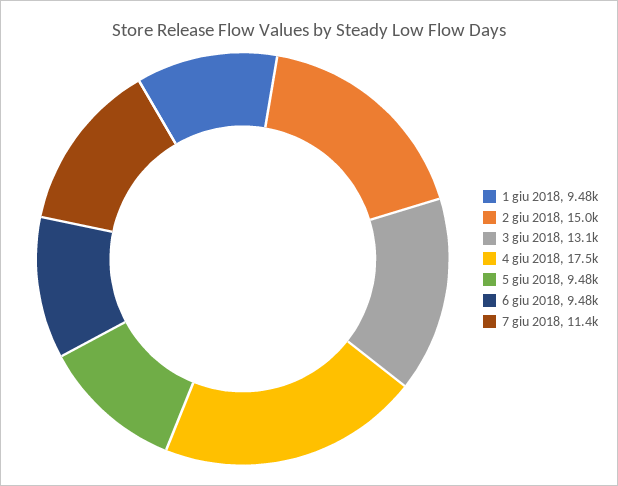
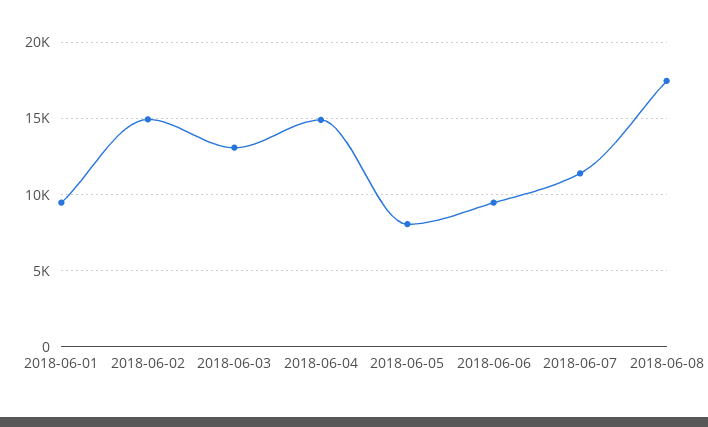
4 giu 2018: 17500 -> 15000
5 giu 2018: 9480 -> 8000
2018-06-08: none -> 17500

